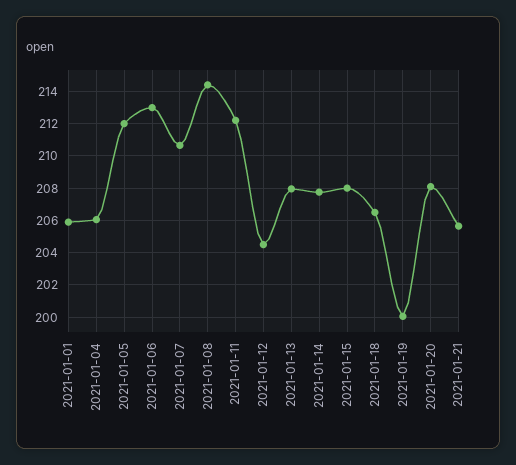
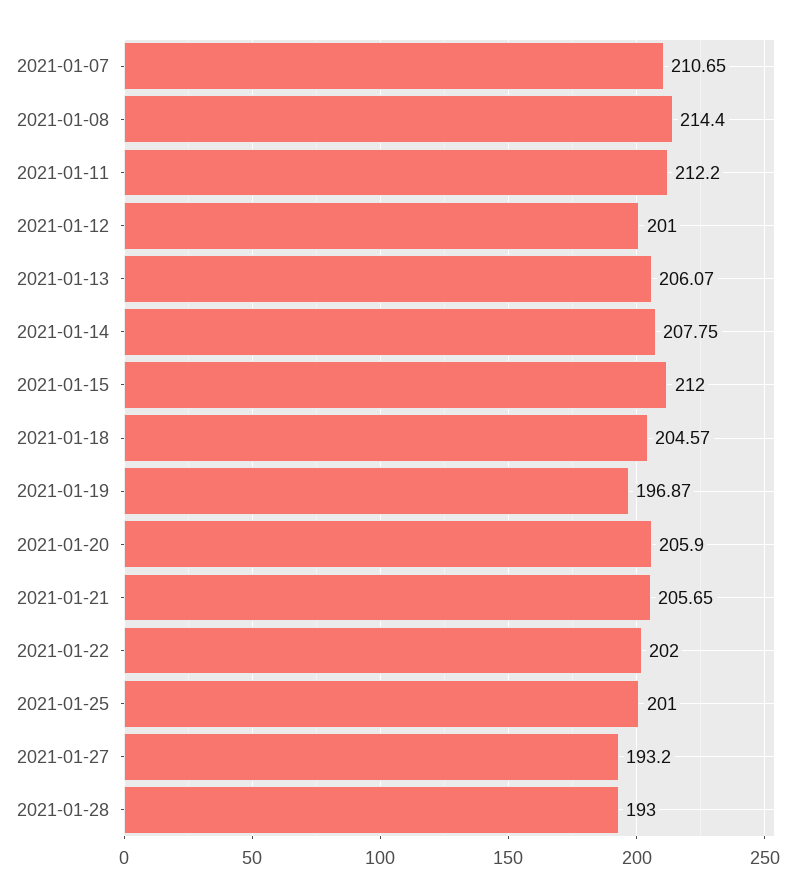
2021-01-01: 206 -> none
2021-01-04: 206 -> none
2021-01-05: 212 -> none
2021-01-06: 213 -> none
2021-01-12: 204.5 -> 201
2021-01-13: 208 -> 206.07
2021-01-15: 208 -> 212
2021-01-18: 206.5 -> 204.57
2021-01-19: 200 -> 196.87
2021-01-20: 208 -> 205.9
2021-01-22: none -> 202
2021-01-25: none -> 201
2021-01-27: none -> 193.2
2021-01-28: none -> 193

